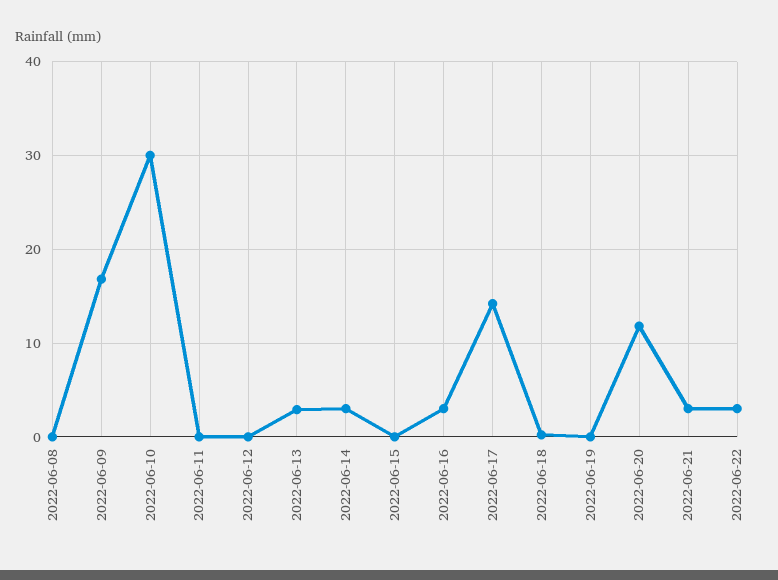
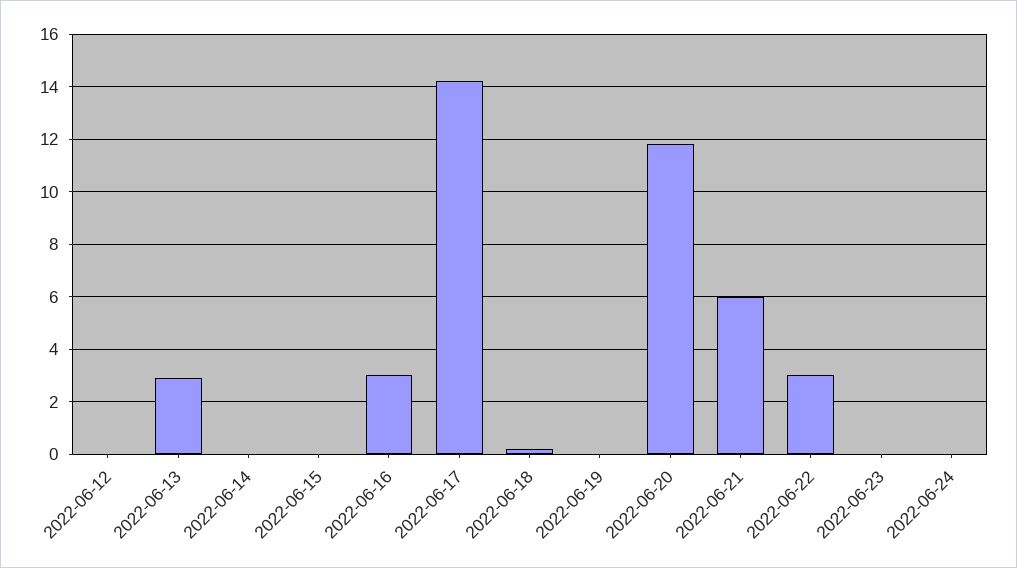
2022-06-08: 0 -> none
2022-06-09: 17 -> none
2022-06-10: 30 -> none
2022-06-11: 0 -> none
2022-06-14: 3 -> 0
2022-06-21: 3 -> 6
2022-06-23: none -> 0
2022-06-24: none -> 0

